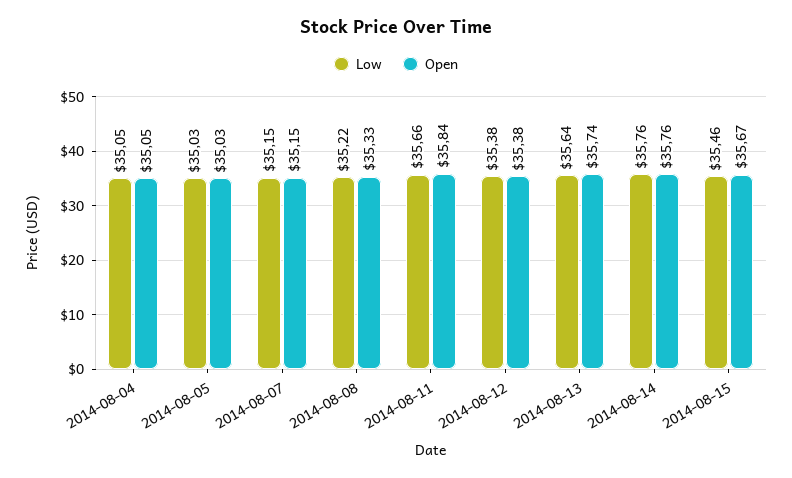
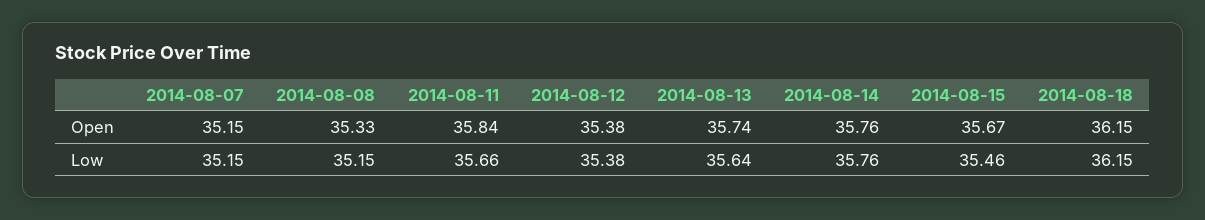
Low, 2014-08-04: 35.05 -> none
Open, 2014-08-04: 35.05 -> none
Low, 2014-08-05: 35.03 -> none
Open, 2014-08-05: 35.03 -> none
Low, 2014-08-08: 35.22 -> 35.15
Open, 2014-08-18: none -> 36.15
Low, 2014-08-18: none -> 36.15

